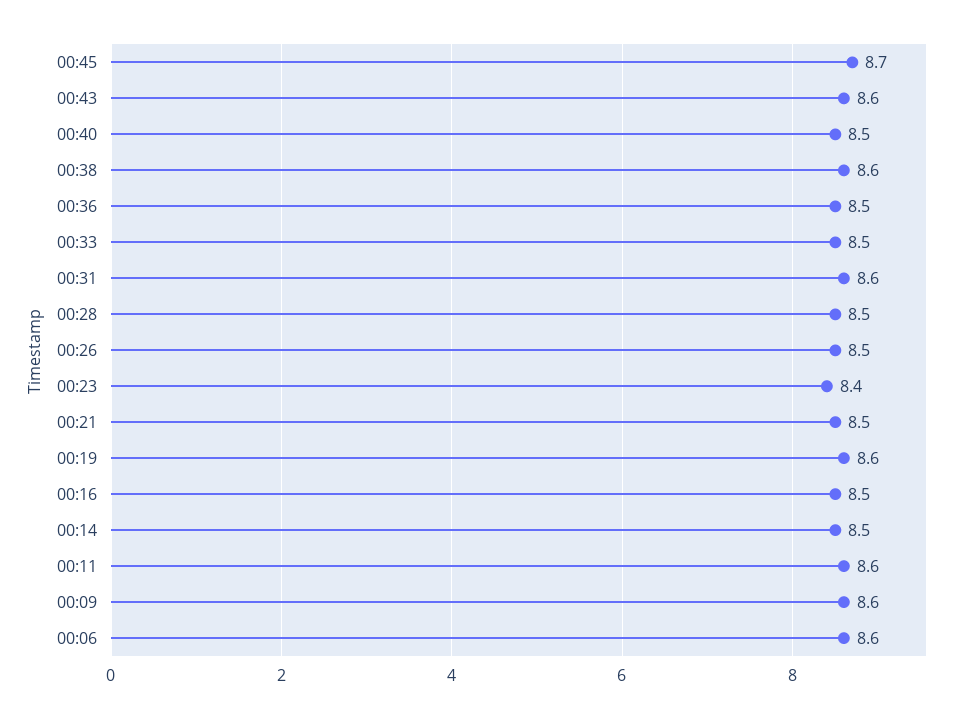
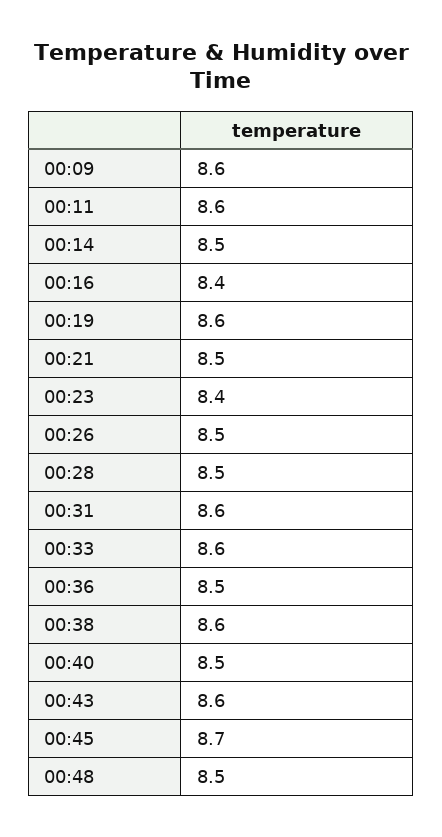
00:33: 8.5 -> 8.6
00:16: 8.5 -> 8.4
00:06: 8.6 -> none
00:48: none -> 8.5

